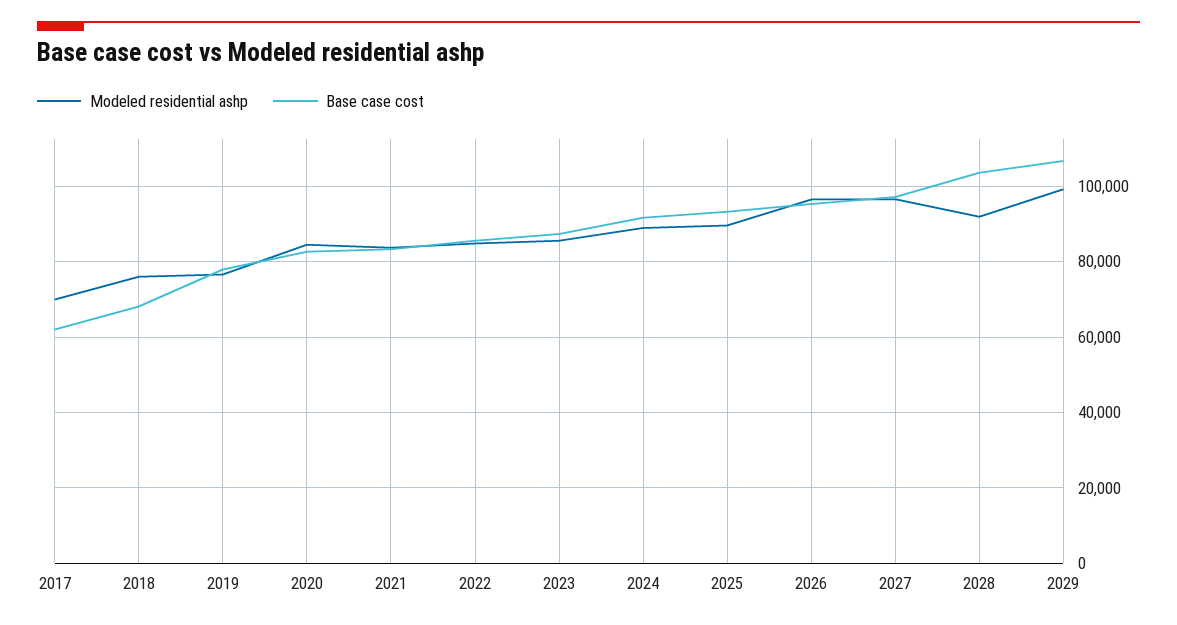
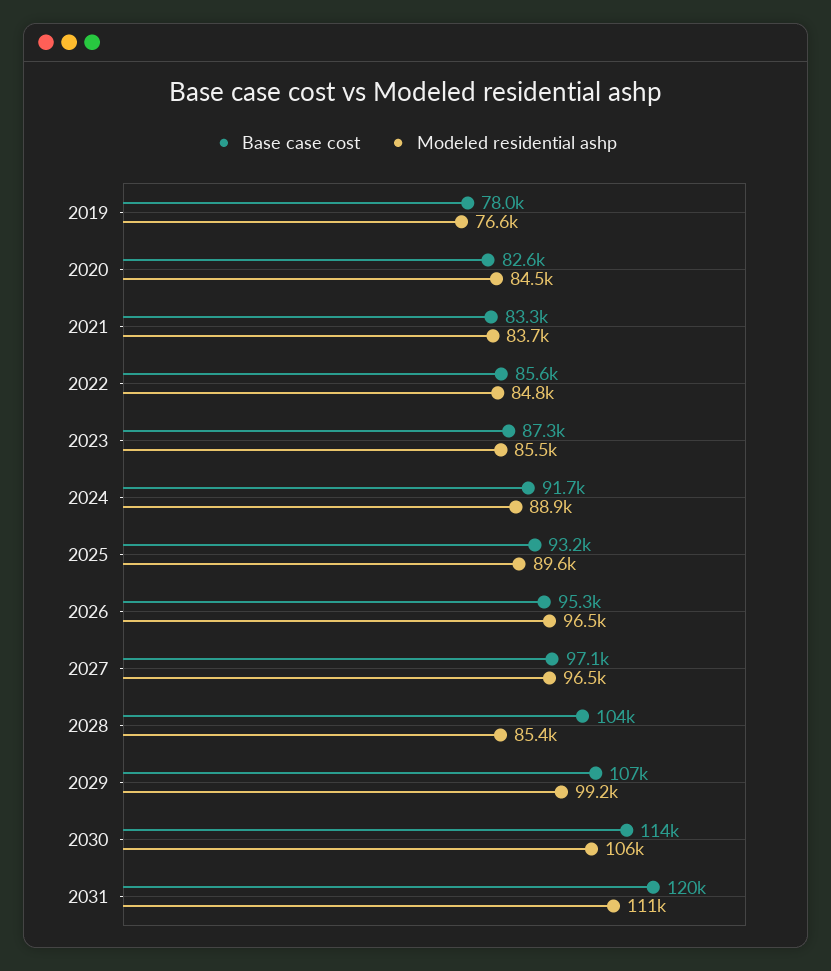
Modeled residential ashp, 2017: 70000 -> none
Base case cost, 2017: 62000 -> none
Modeled residential ashp, 2018: 76000 -> none
Base case cost, 2018: 68000 -> none
Modeled residential ashp, 2028: 92000 -> 85400
Base case cost, 2030: none -> 114000
Modeled residential ashp, 2030: none -> 106000
Base case cost, 2031: none -> 120000
Modeled residential ashp, 2031: none -> 111000

